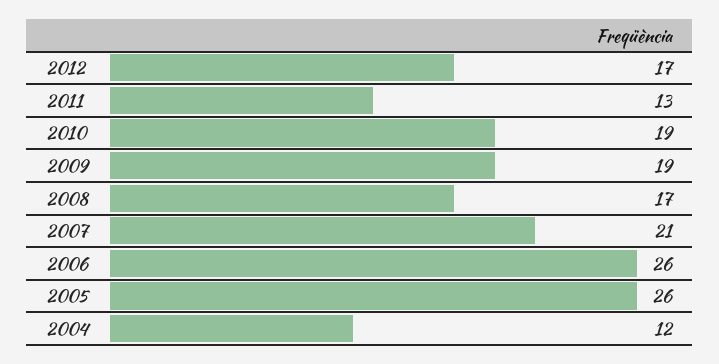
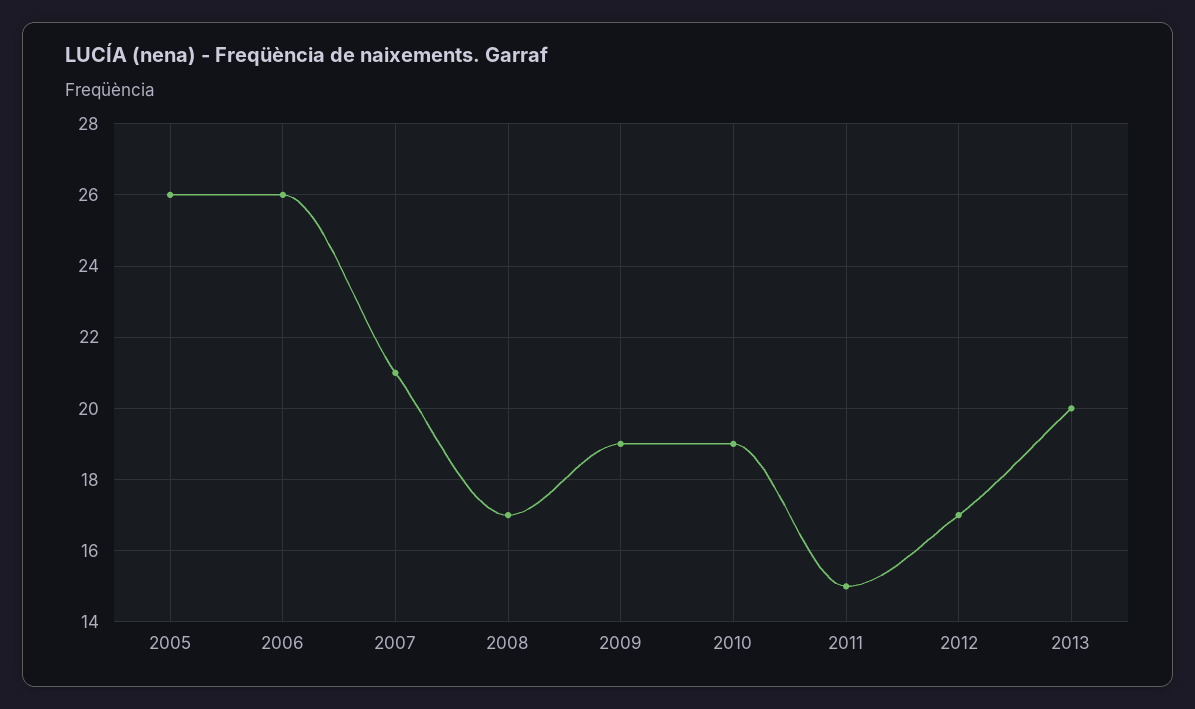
2011: 13 -> 15
2004: 12 -> none
2013: none -> 20

